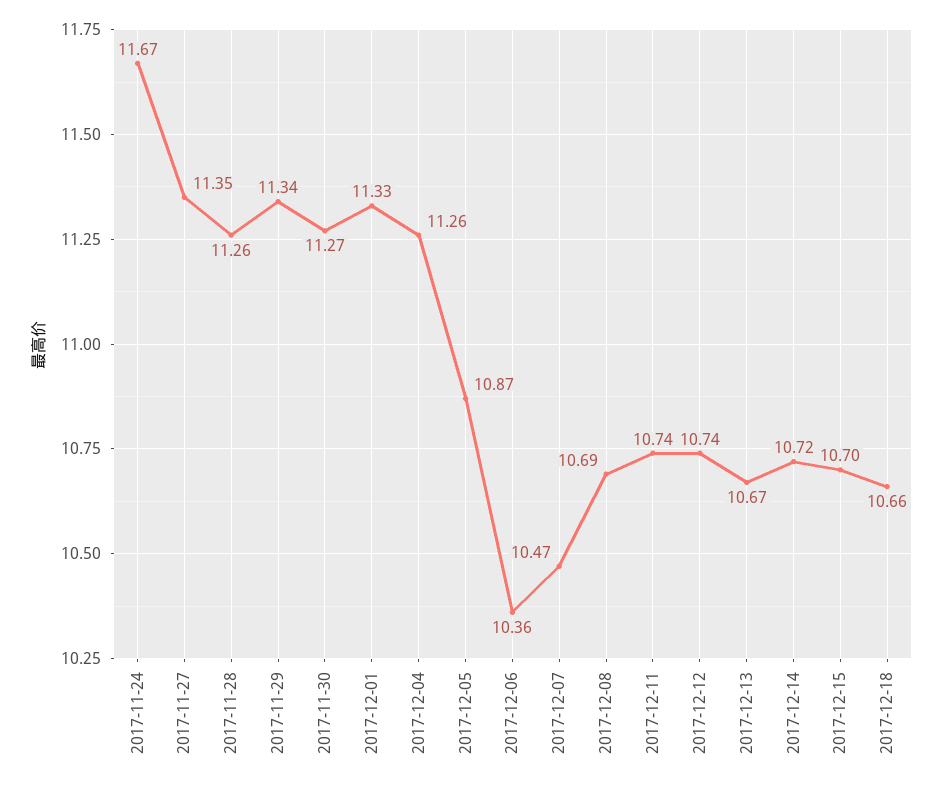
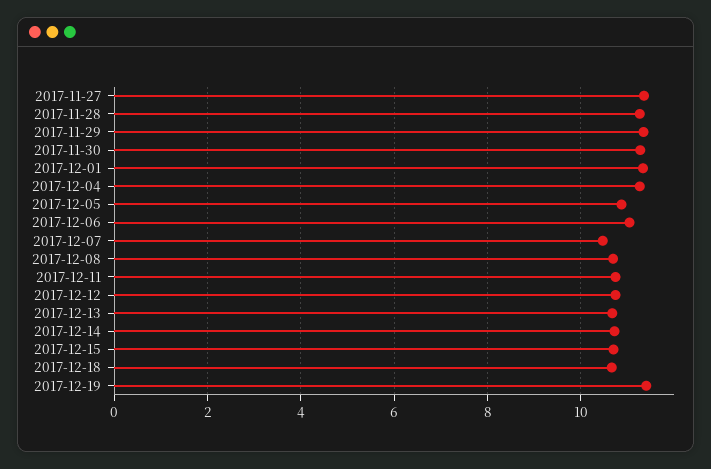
2017-11-24: 11.67 -> none
2017-12-06: 10.36 -> 11
2017-12-19: none -> 11.4

